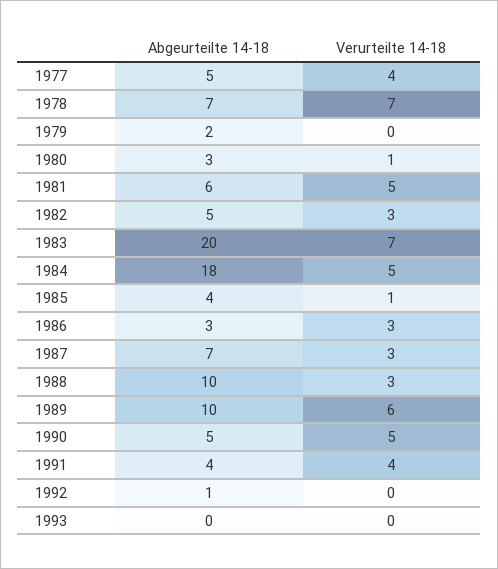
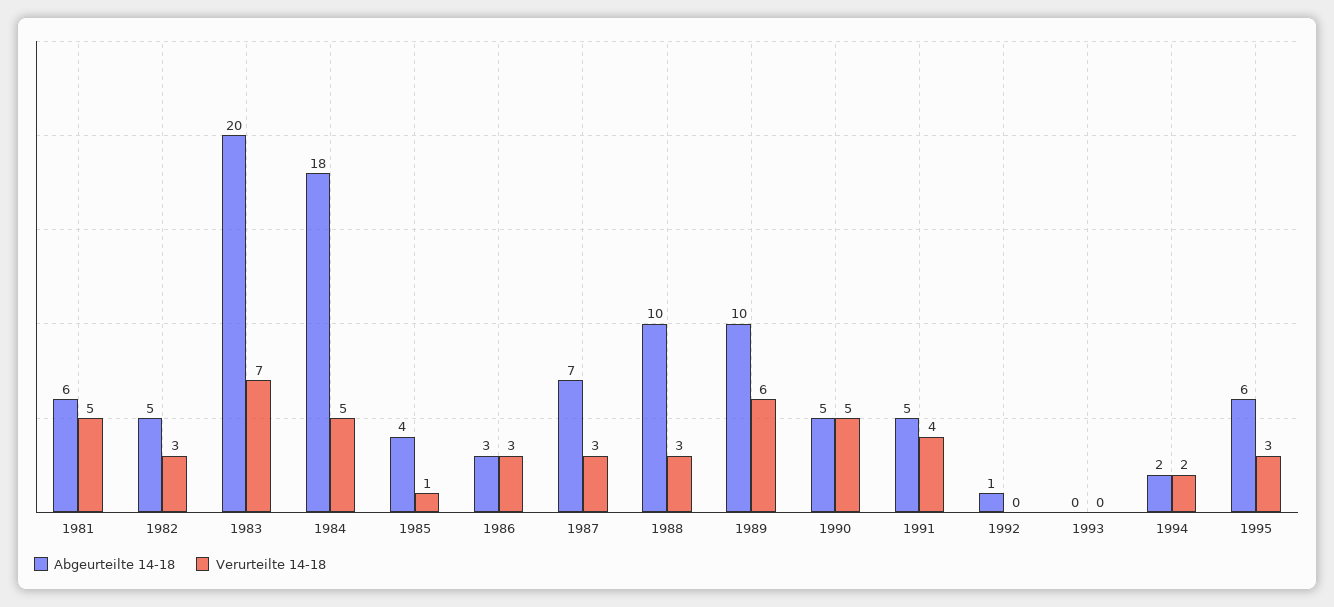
Abgeurteilte 14-18, 1977: 5 -> none
Verurteilte 14-18, 1977: 4 -> none
Abgeurteilte 14-18, 1978: 7 -> none
Verurteilte 14-18, 1978: 7 -> none
Abgeurteilte 14-18, 1979: 2 -> none
Verurteilte 14-18, 1979: 0 -> none
Abgeurteilte 14-18, 1980: 3 -> none
Verurteilte 14-18, 1980: 1 -> none
Abgeurteilte 14-18, 1991: 4 -> 5
Abgeurteilte 14-18, 1994: none -> 2
Verurteilte 14-18, 1994: none -> 2
Abgeurteilte 14-18, 1995: none -> 6
Verurteilte 14-18, 1995: none -> 3

